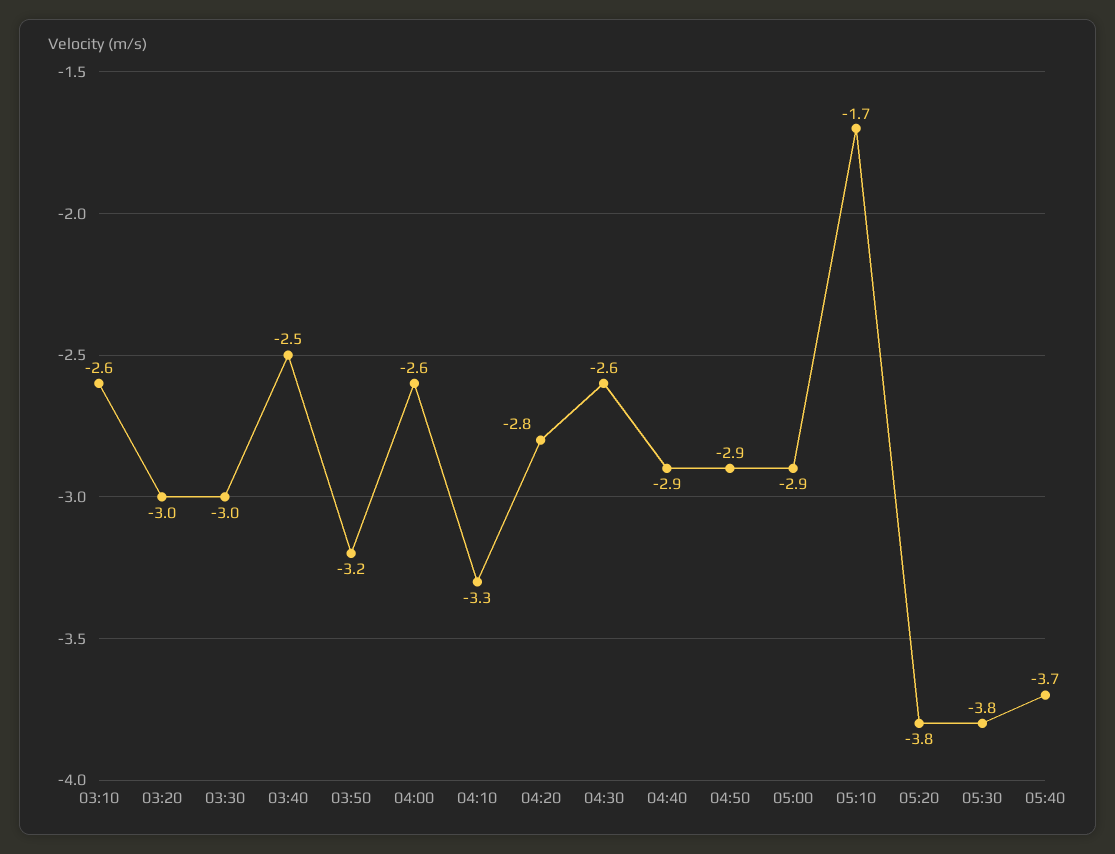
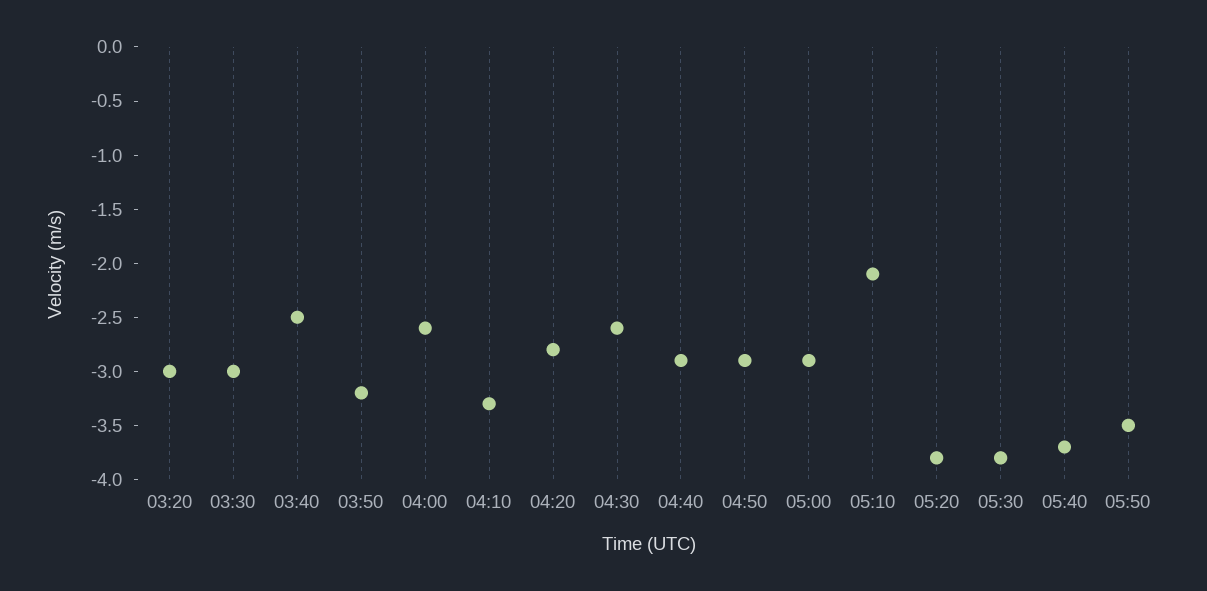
03:10: -2.6 -> none
05:10: -1.7 -> -2.1
05:50: none -> -3.5

